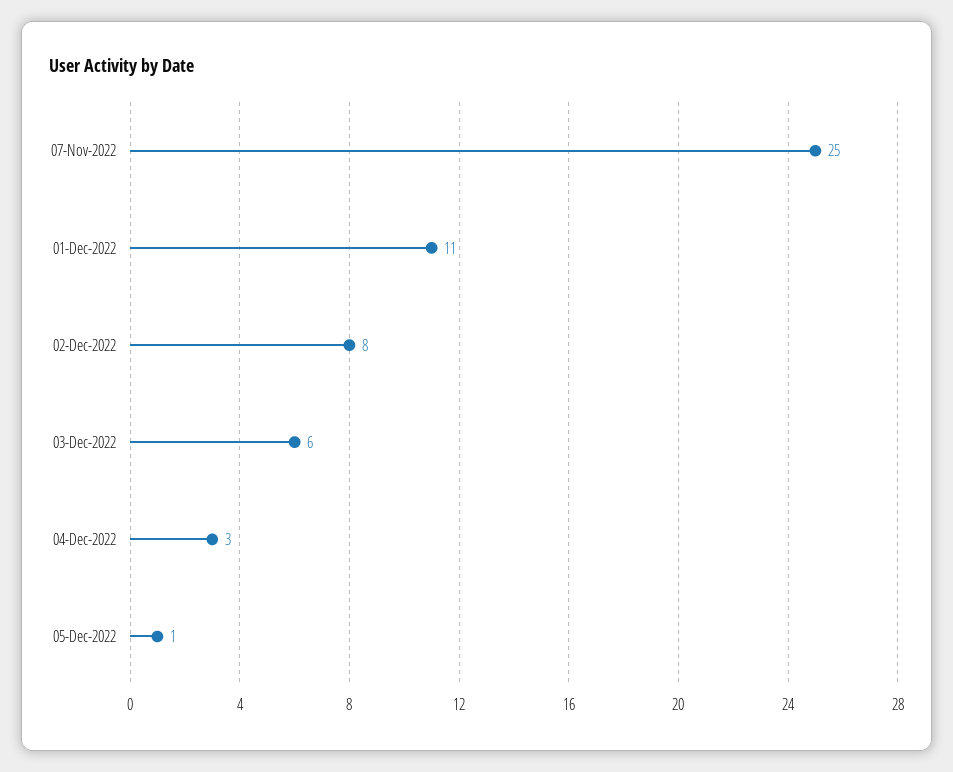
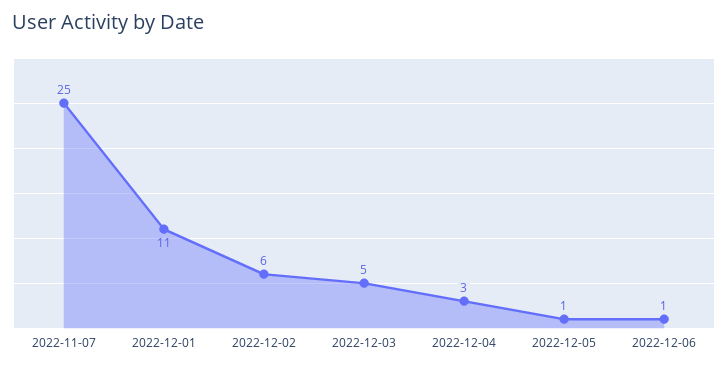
02-Dec-2022: 8 -> 6
03-Dec-2022: 6 -> 5
2022-12-06: none -> 1

